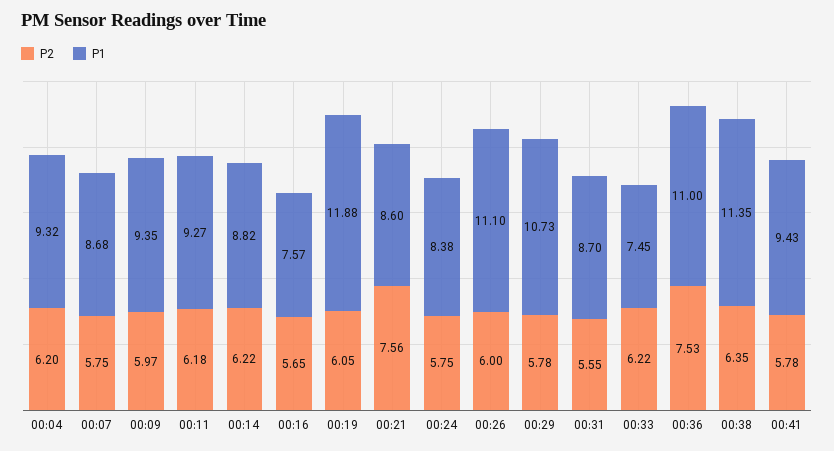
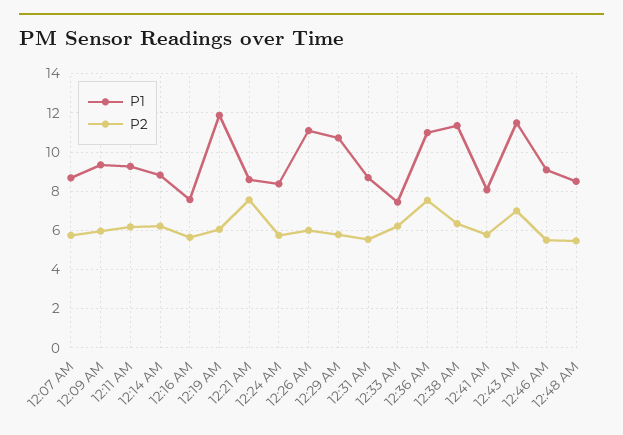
P2, 00:04: 6.2 -> none
P1, 00:04: 9.32 -> none
P1, 00:41: 9.43 -> 8
P1, 12:43 AM: none -> 11.5
P2, 12:43 AM: none -> 7
P1, 12:46 AM: none -> 9
P2, 12:46 AM: none -> 5.5
P1, 12:48 AM: none -> 8.5
P2, 12:48 AM: none -> 5.5

